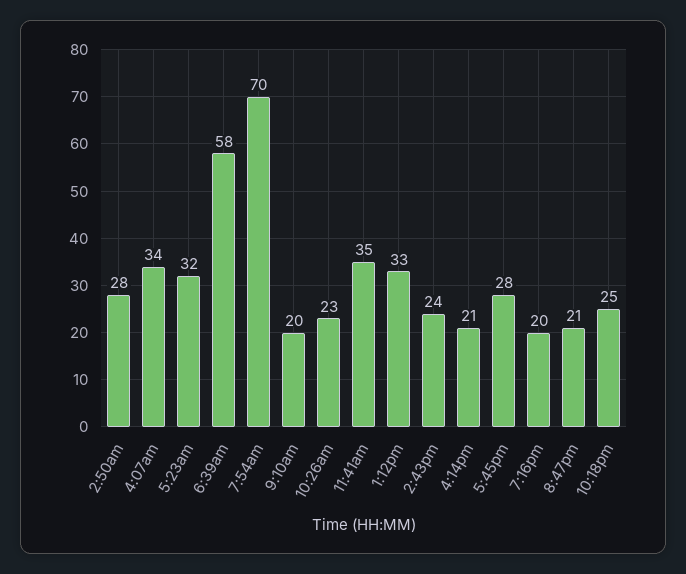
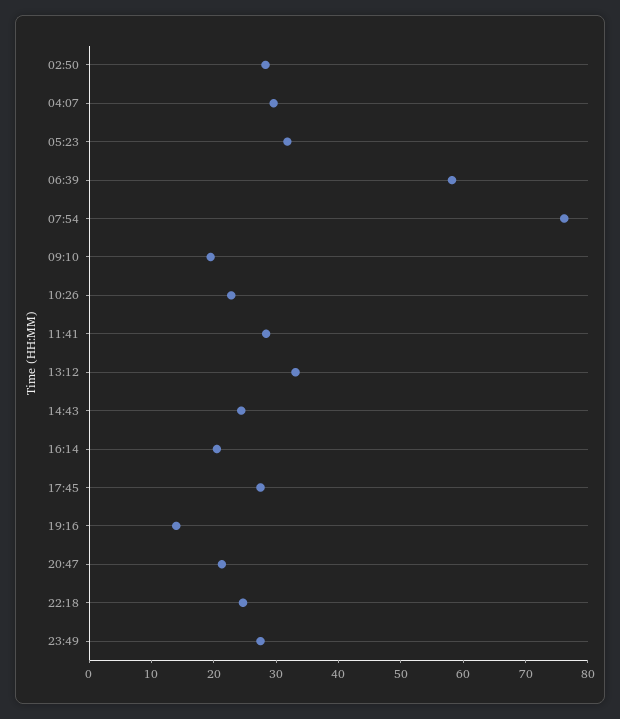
4:07am: 34 -> 30
7:54am: 70 -> 76
11:41am: 35 -> 28
7:16pm: 20 -> 14
23:49: none -> 28

